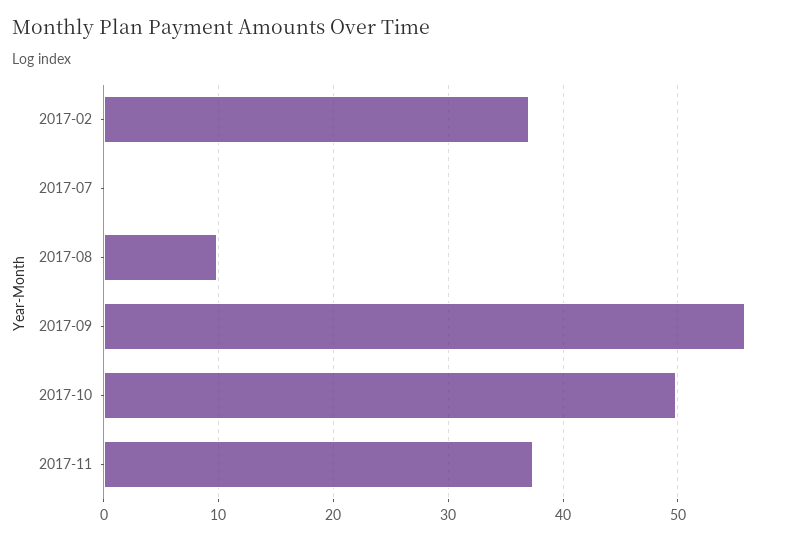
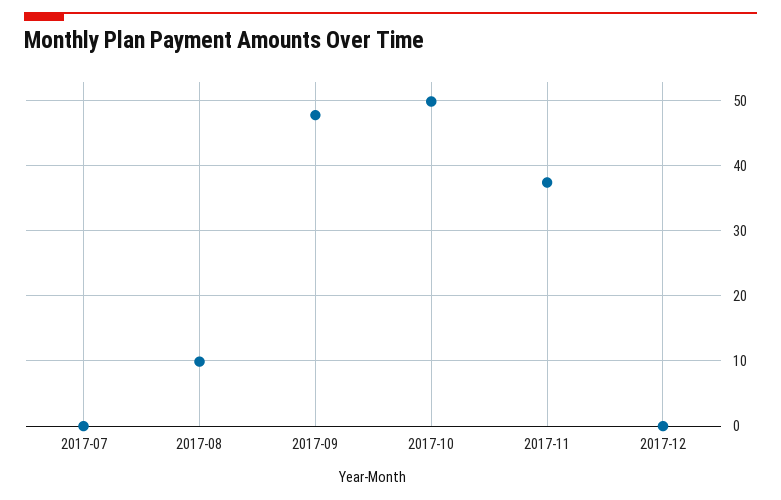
2017-02: 37 -> none
2017-09: 56 -> 48
2017-12: none -> 0

